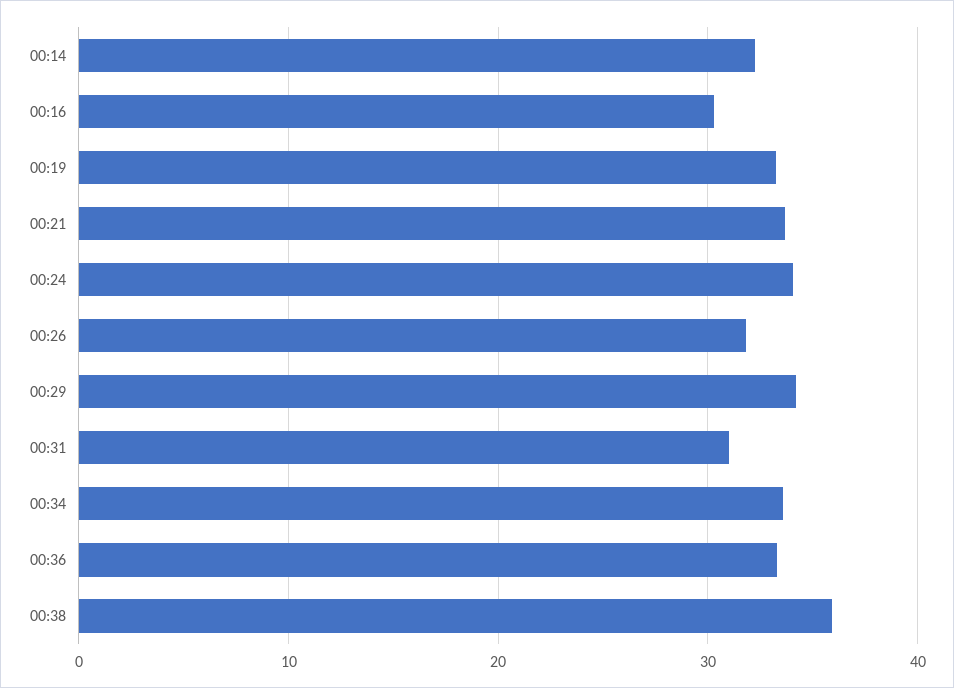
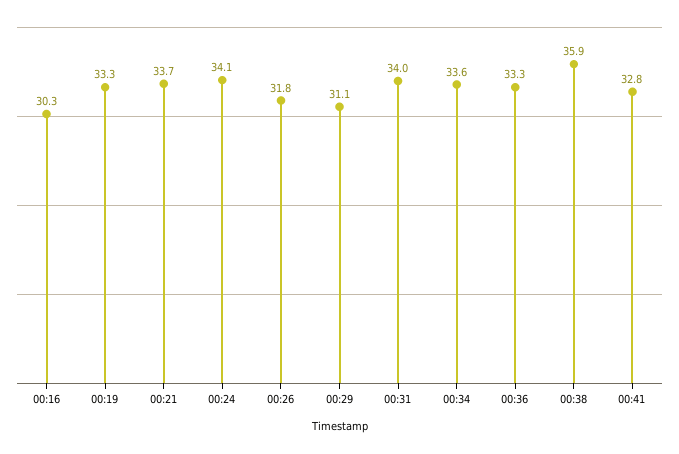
00:14: 32 -> none
00:29: 34 -> 31.1
00:31: 31 -> 34
00:41: none -> 32.8

